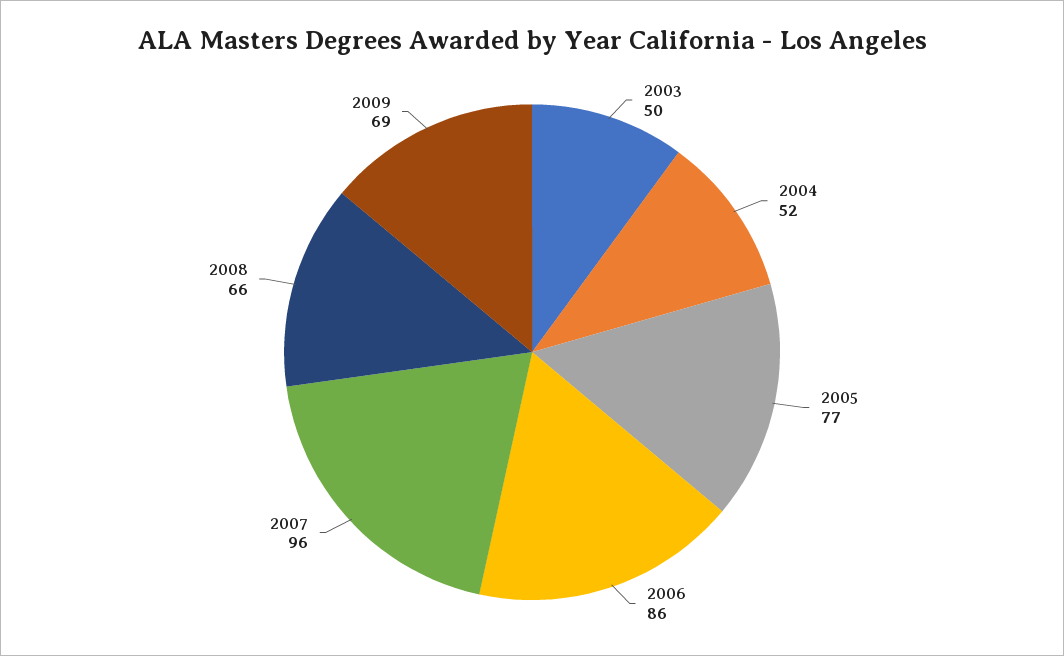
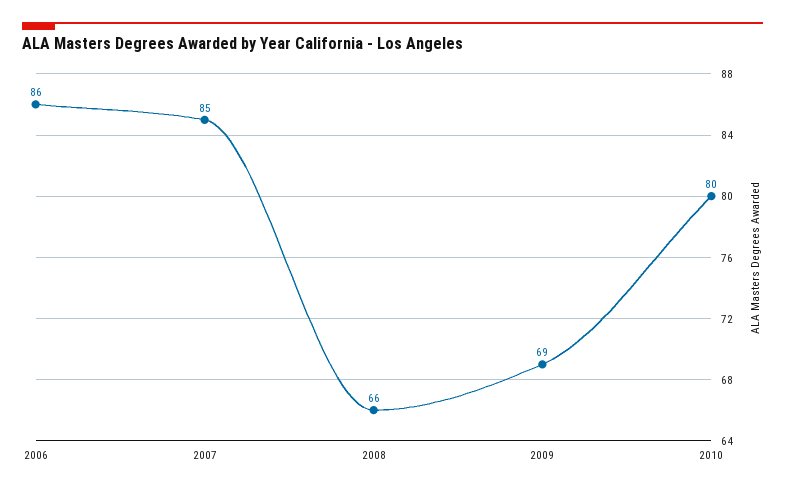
2003: 50 -> none
2004: 52 -> none
2005: 77 -> none
2007: 96 -> 85
2010: none -> 80

